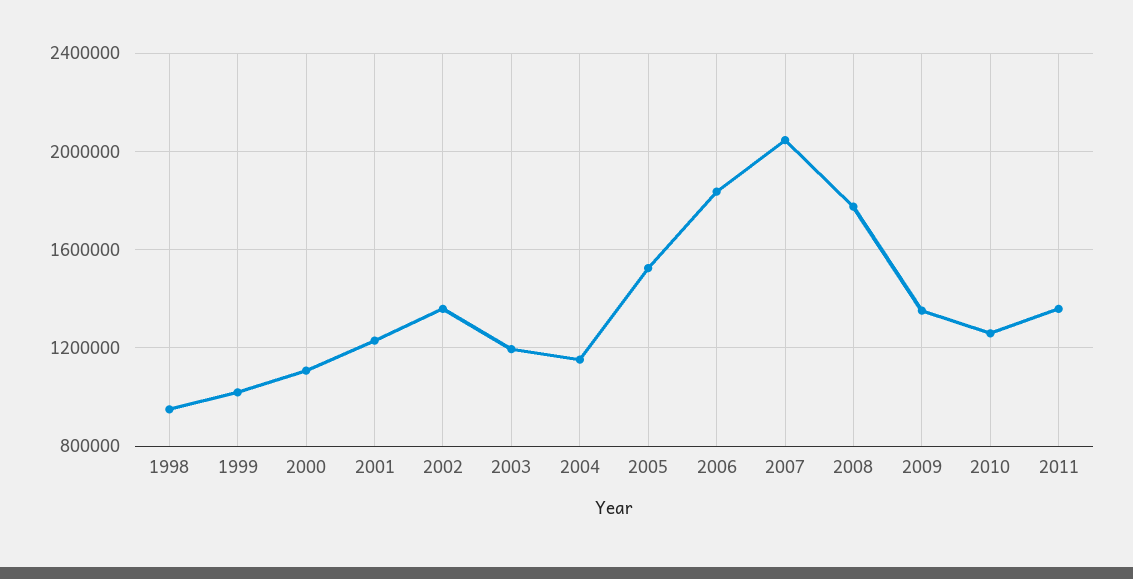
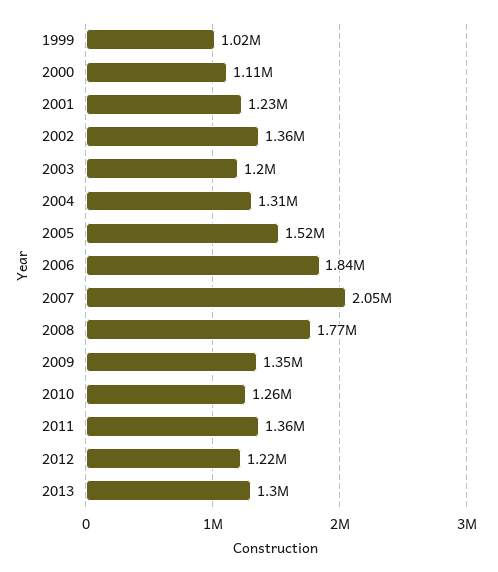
1998: 950000 -> none
2004: 1150000 -> 1310000
2012: none -> 1220000
2013: none -> 1300000

